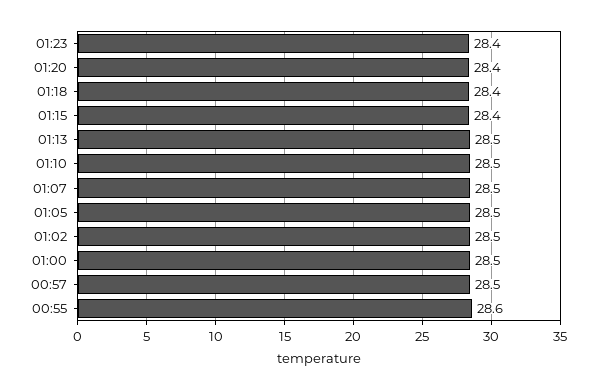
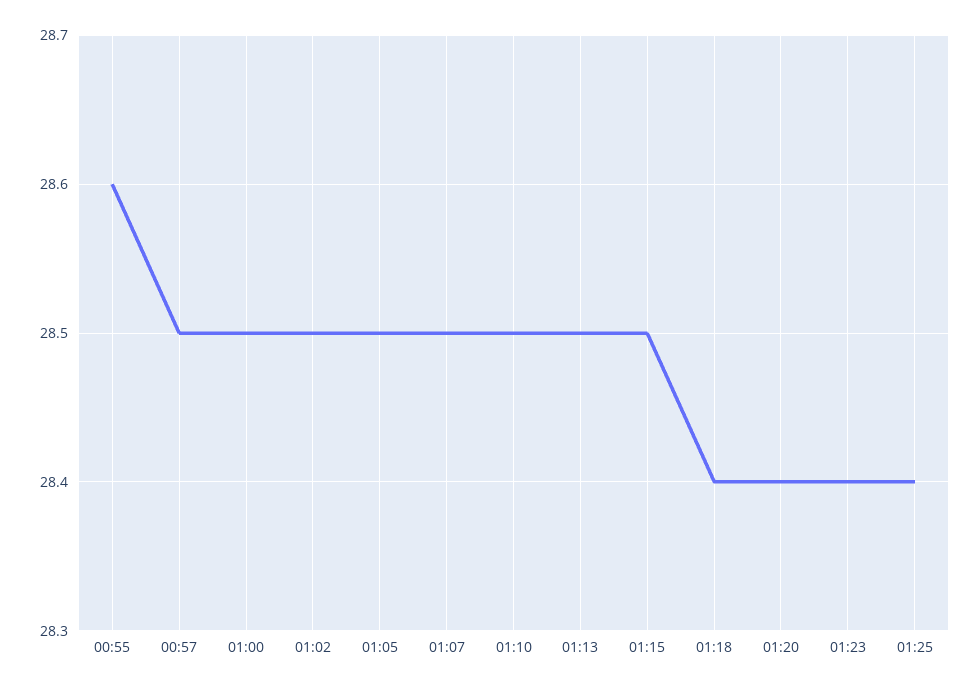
01:15: 28.4 -> 28.5
01:25: none -> 28.4

